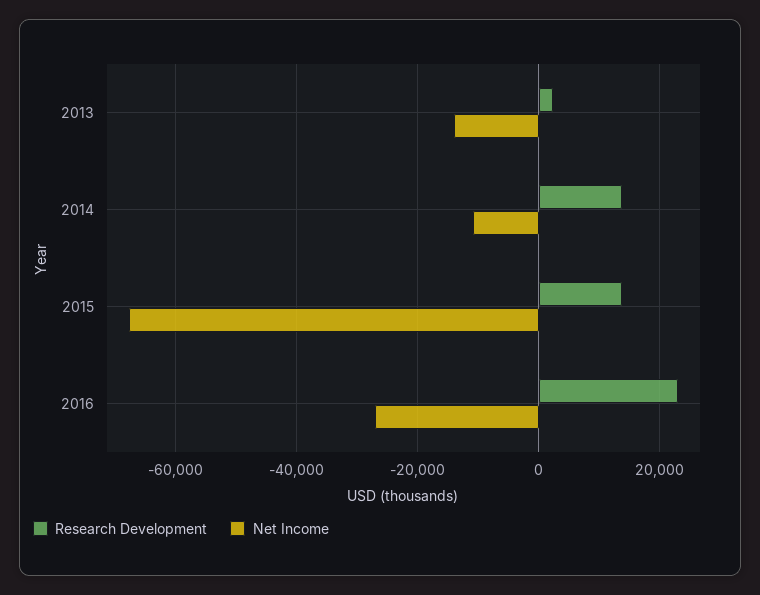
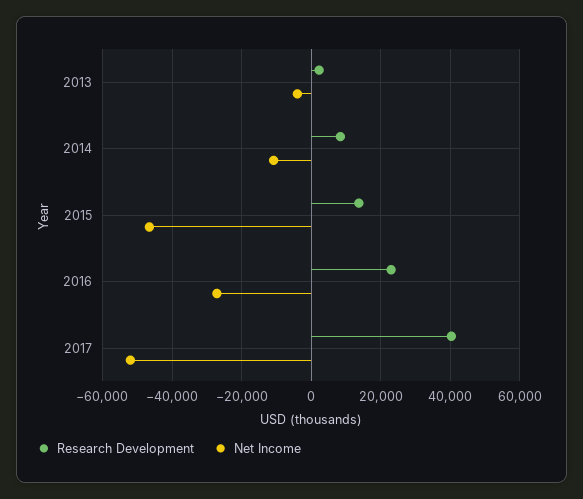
Net Income, 2013: -14000 -> -4000
Research Development, 2014: 14000 -> 8000
Net Income, 2015: -68000 -> -46000
Research Development, 2017: none -> 40000
Net Income, 2017: none -> -52000

